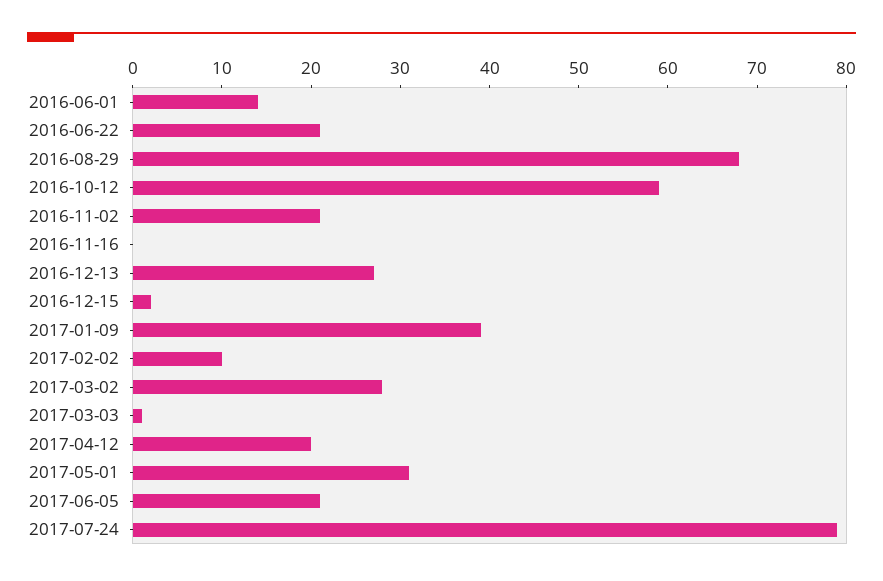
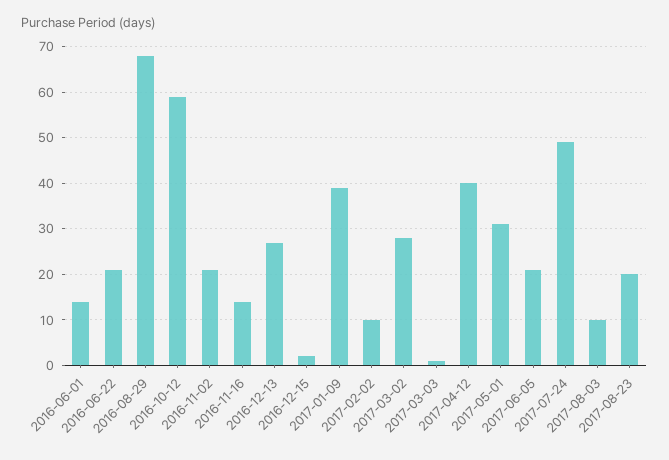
2016-11-16: 0 -> 15
2017-04-12: 20 -> 40
2017-07-24: 79 -> 50
2017-08-03: none -> 10
2017-08-23: none -> 20

